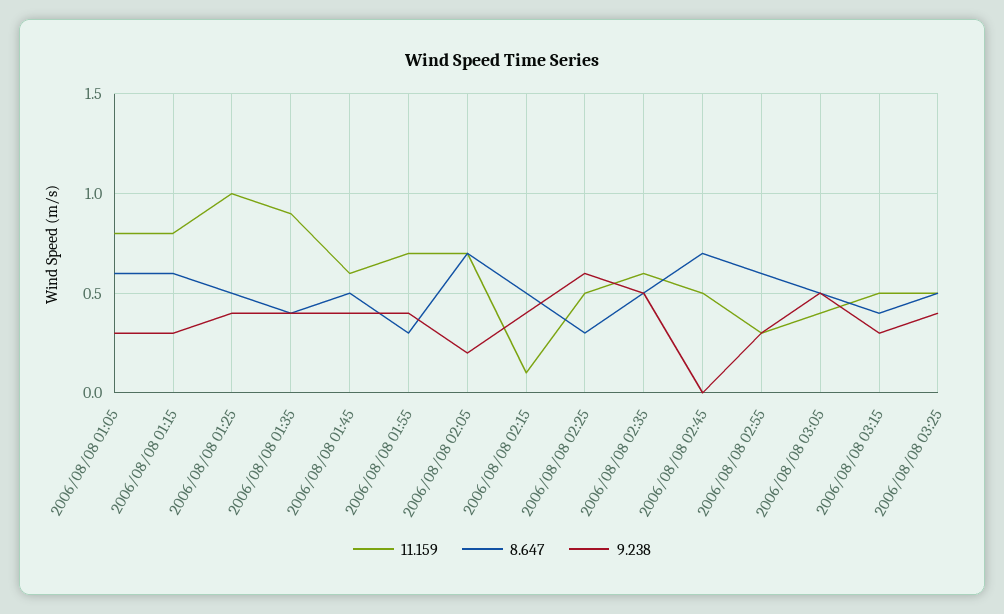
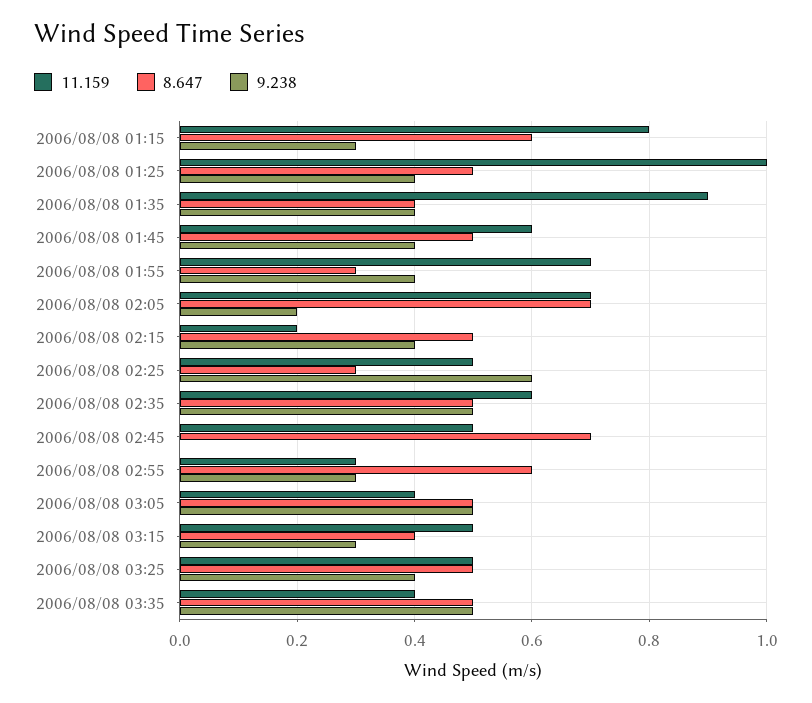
11.159, 2006/08/08 01:05: 0.8 -> none
8.647, 2006/08/08 01:05: 0.6 -> none
9.238, 2006/08/08 01:05: 0.3 -> none
11.159, 2006/08/08 02:15: 0.1 -> 0.2
11.159, 2006/08/08 03:35: none -> 0.4
8.647, 2006/08/08 03:35: none -> 0.5
9.238, 2006/08/08 03:35: none -> 0.5

